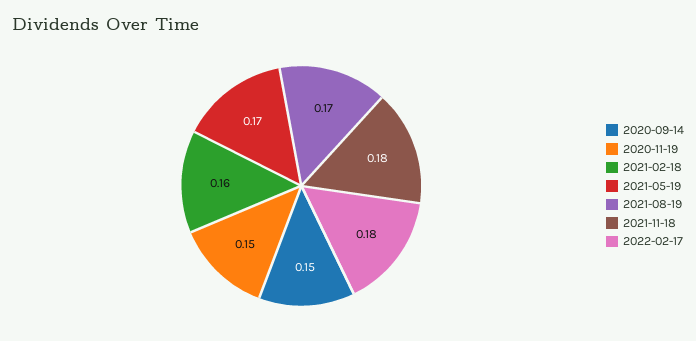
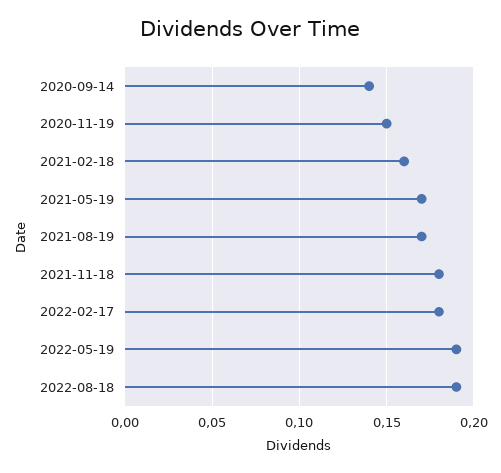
2020-09-14: 0.15 -> 0.14
2022-05-19: none -> 0.19
2022-08-18: none -> 0.19

